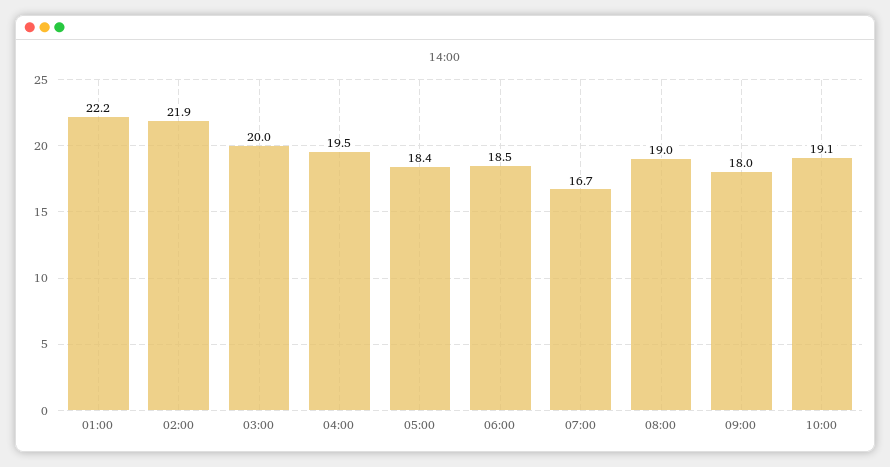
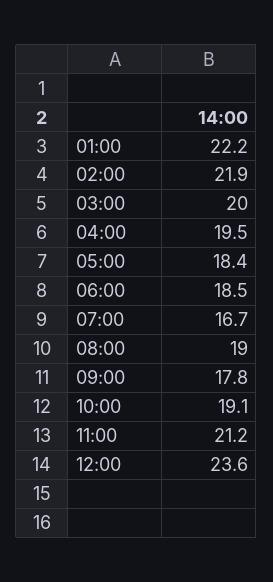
09:00: 18 -> 17.8
11:00: none -> 21.2
12:00: none -> 23.6

